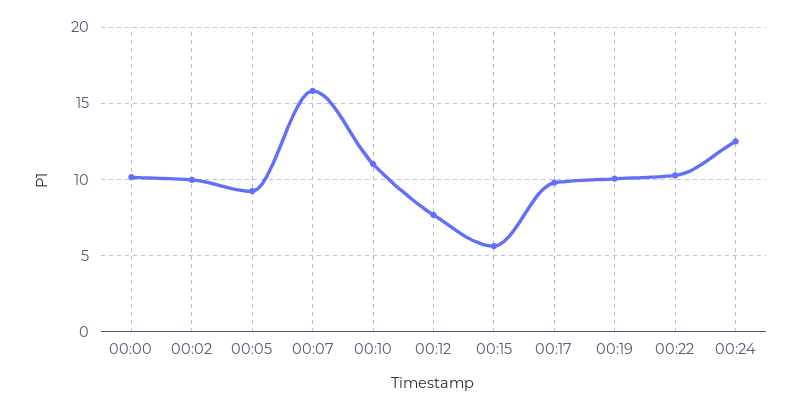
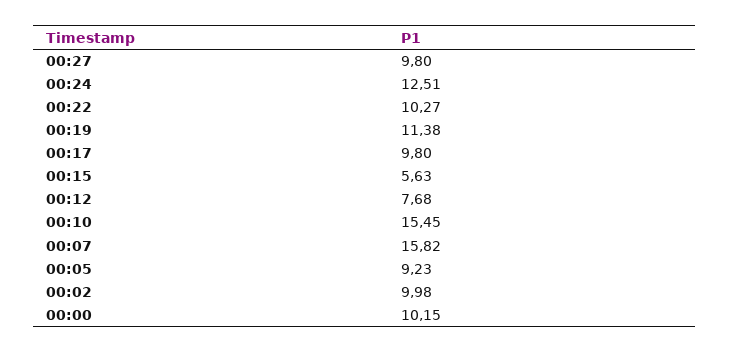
00:10: 11 -> 15.45
00:19: 10 -> 11.38
00:27: none -> 9.8

